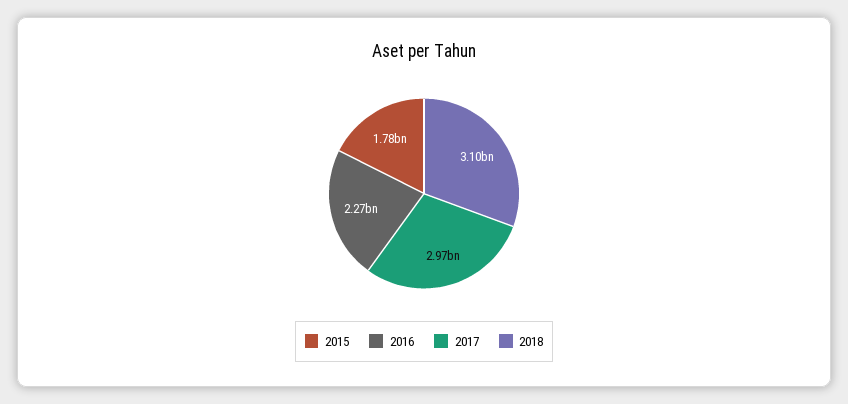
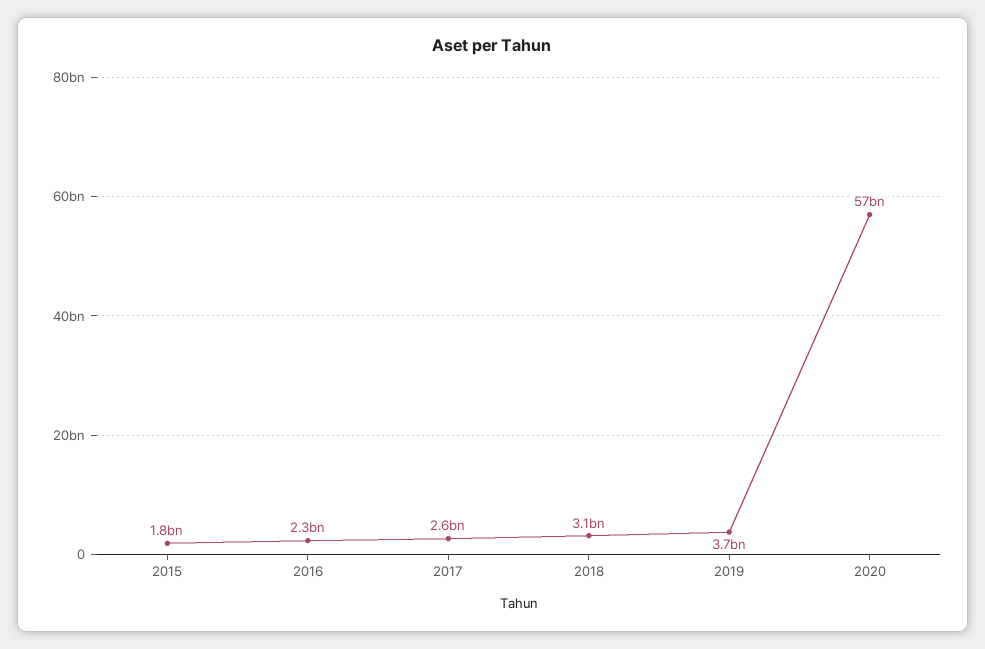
2017: 2970000000 -> 2600000000
2019: none -> 3700000000
2020: none -> 57000000000

